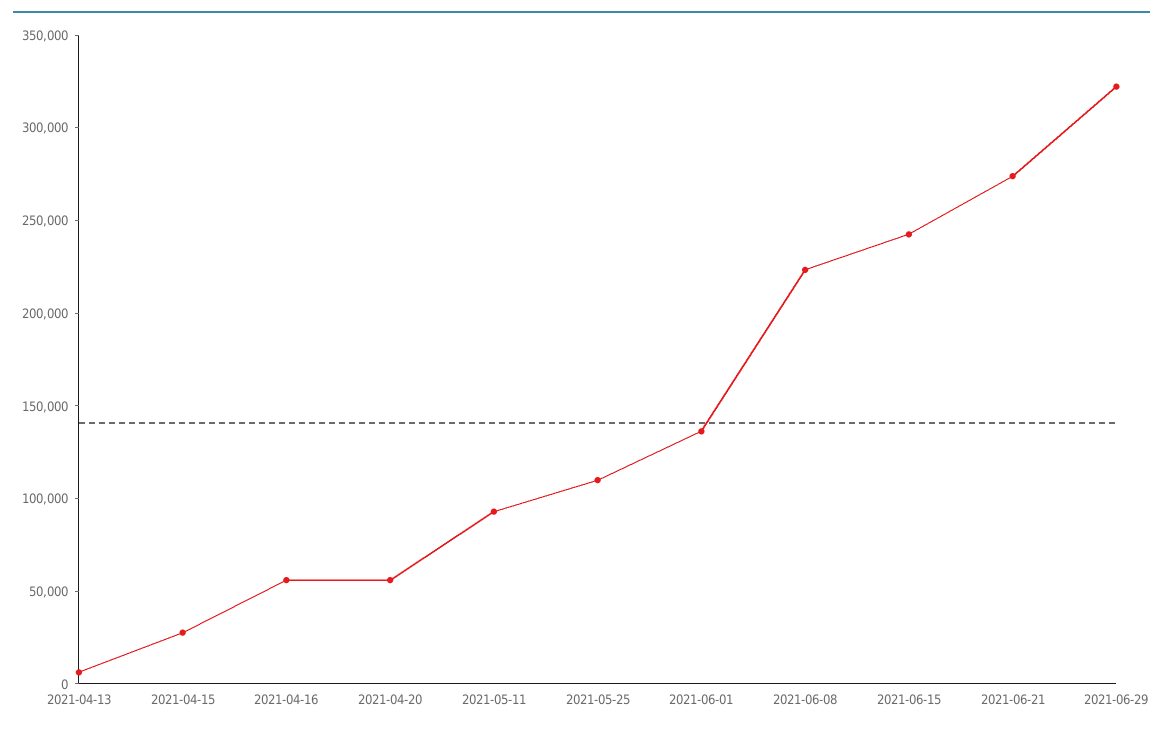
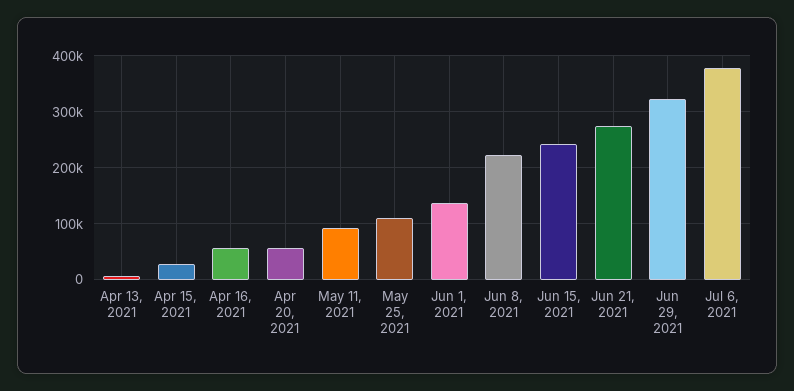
Jul 6, 2021: none -> 380000

